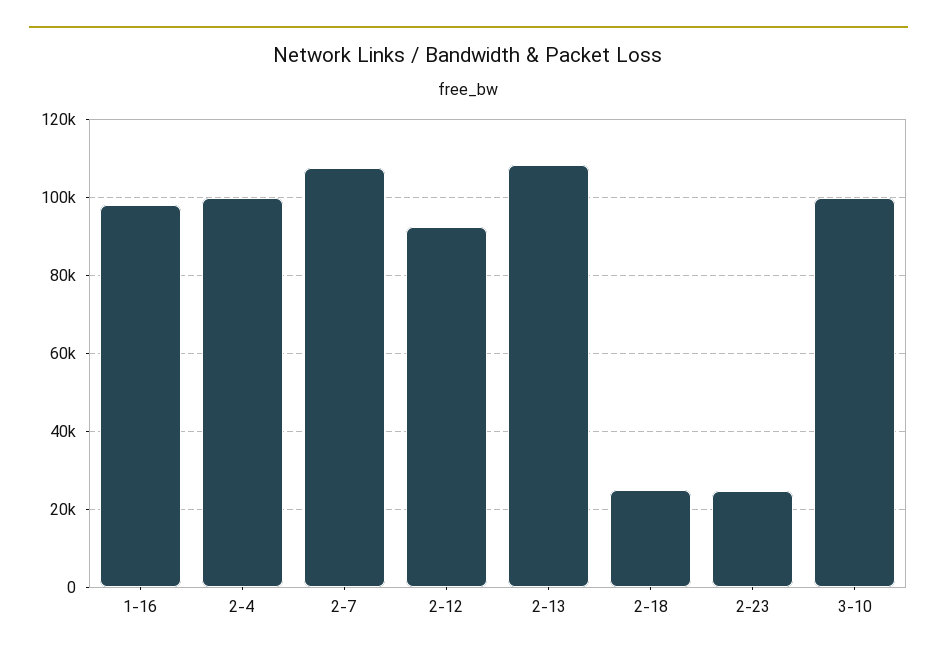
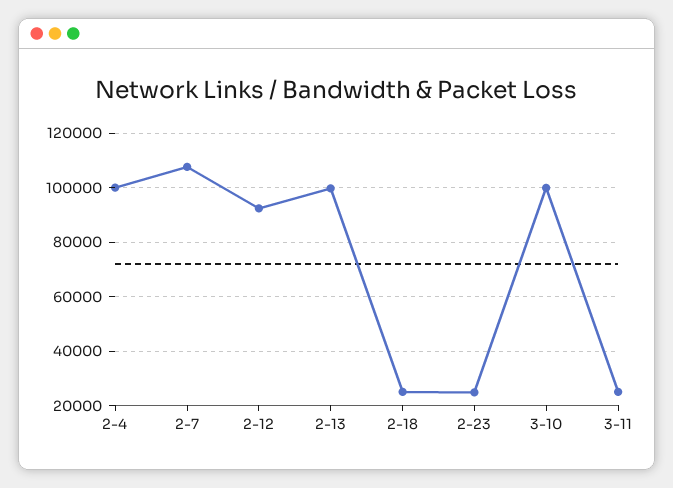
1-16: 98000 -> none
2-13: 108000 -> 100000
3-11: none -> 25000

